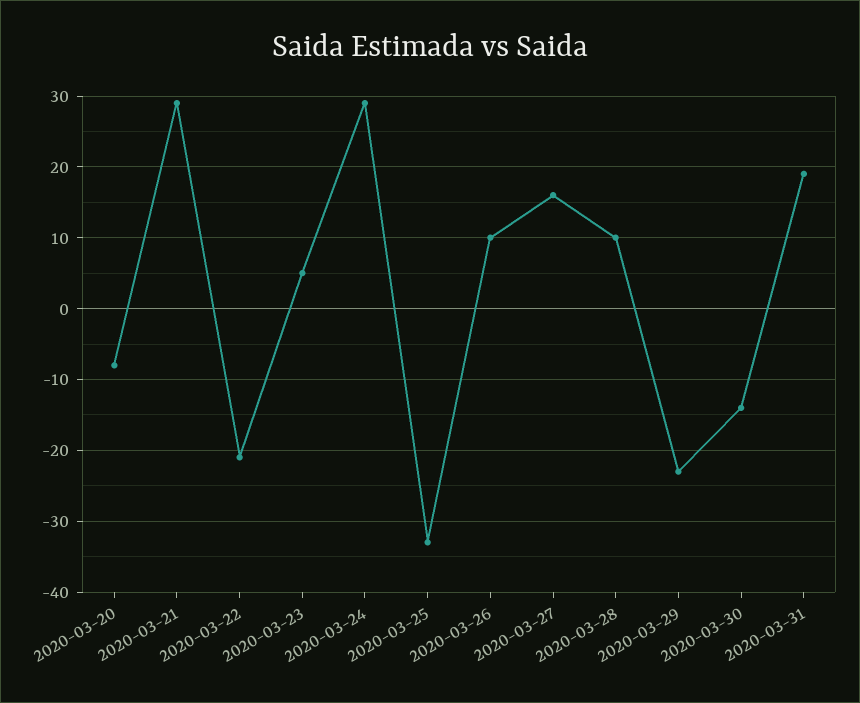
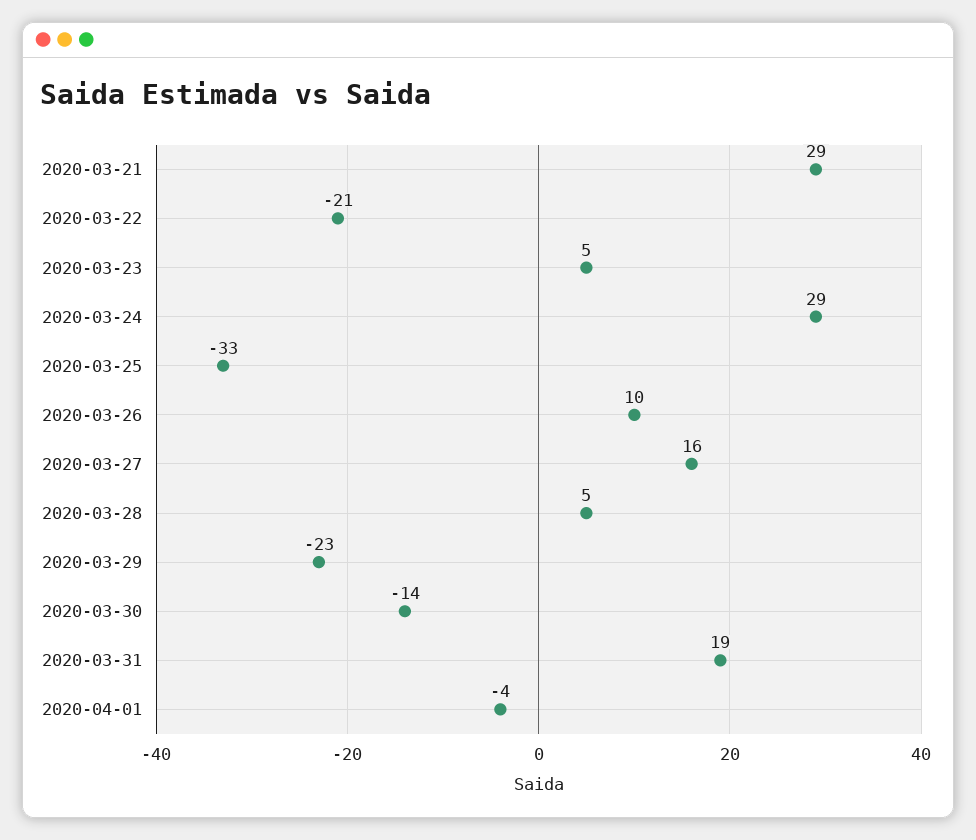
2020-03-20: -8 -> none
2020-03-28: 10 -> 5
2020-04-01: none -> -4

